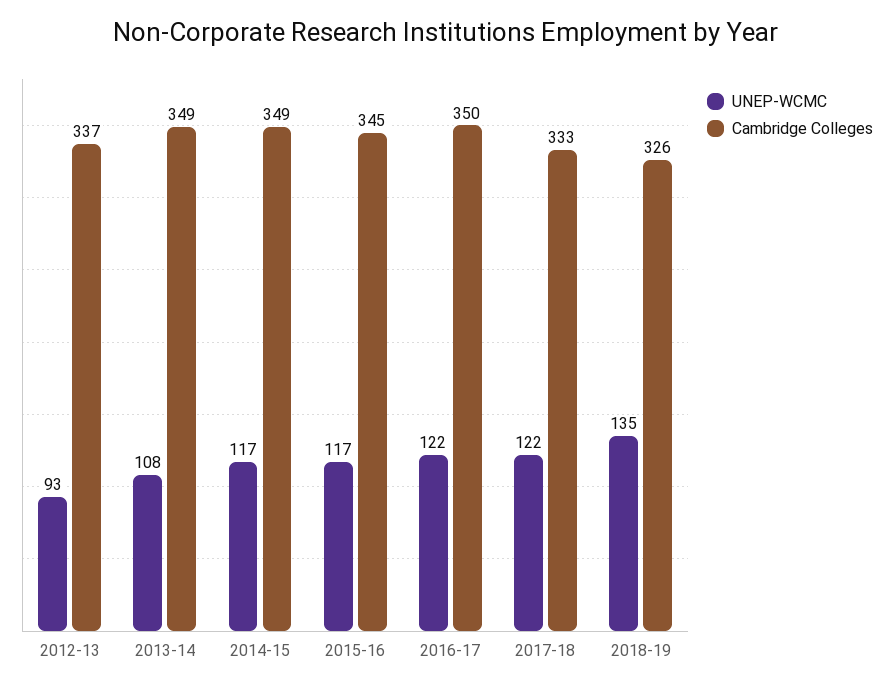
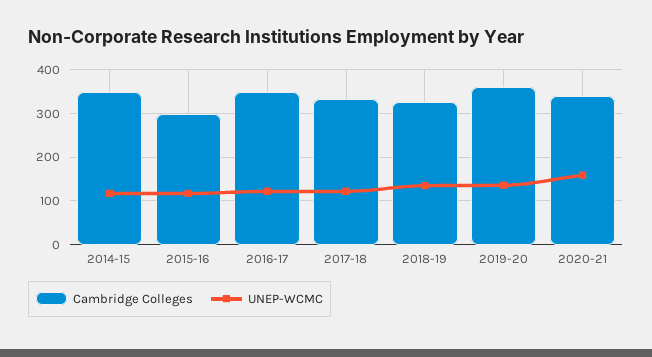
UNEP-WCMC, 2012-13: 93 -> none
Cambridge Colleges, 2012-13: 337 -> none
UNEP-WCMC, 2013-14: 108 -> none
Cambridge Colleges, 2013-14: 349 -> none
Cambridge Colleges, 2015-16: 345 -> 300
Cambridge Colleges, 2019-20: none -> 360
UNEP-WCMC, 2019-20: none -> 140
Cambridge Colleges, 2020-21: none -> 340
UNEP-WCMC, 2020-21: none -> 160

